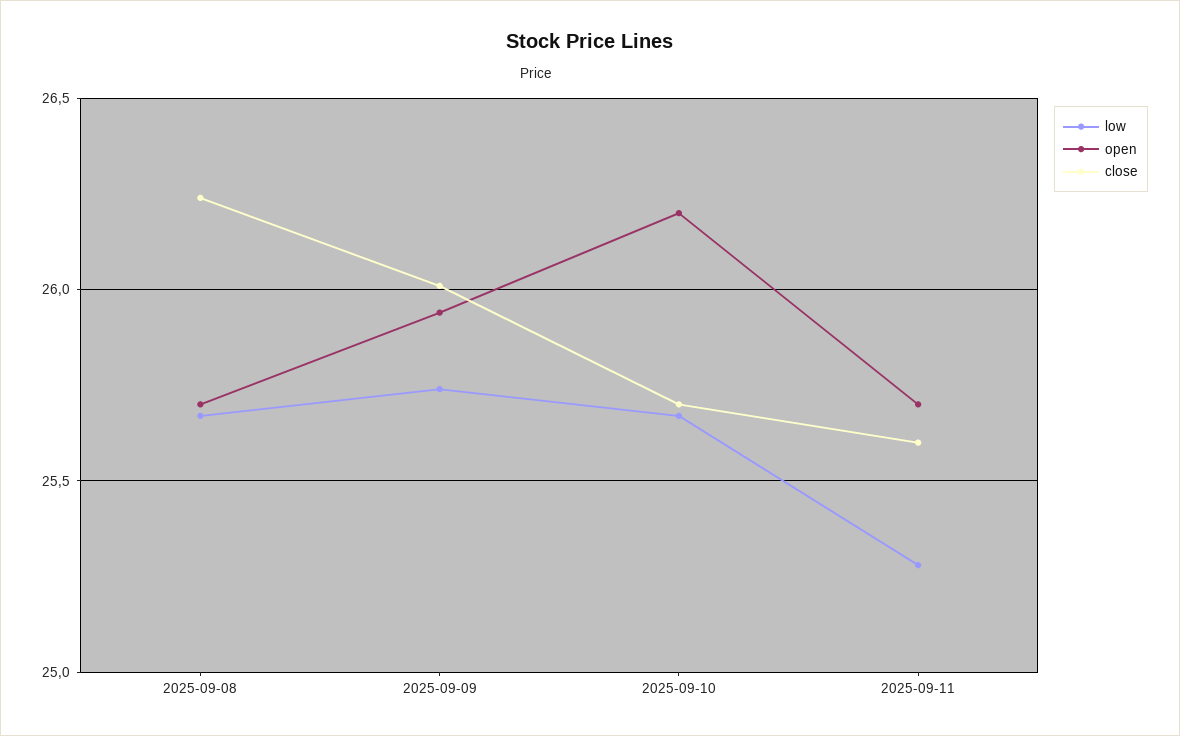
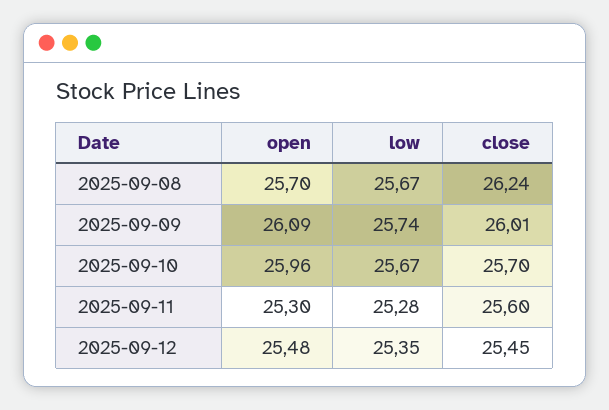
open, 2025-09-09: 25.95 -> 26.09
open, 2025-09-10: 26.2 -> 25.96
open, 2025-09-11: 25.7 -> 25.3
open, 2025-09-12: none -> 25.48
low, 2025-09-12: none -> 25.35
close, 2025-09-12: none -> 25.45

